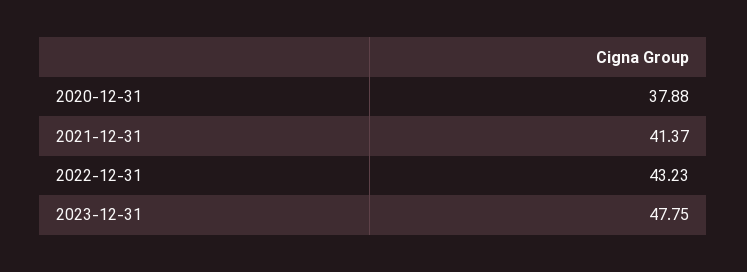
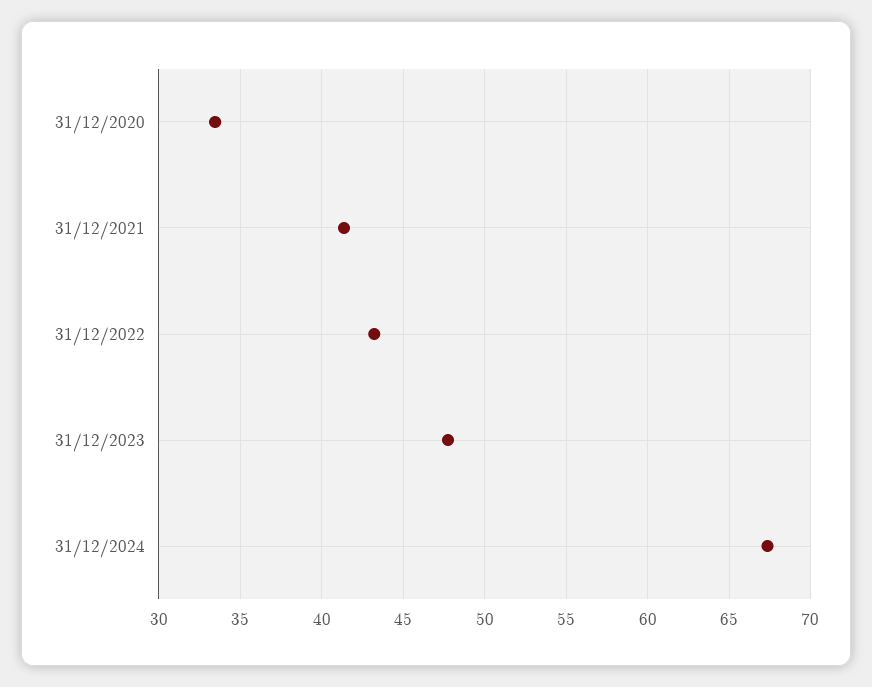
2020-12-31: 37.88 -> 33.5
31/12/2024: none -> 67.5

